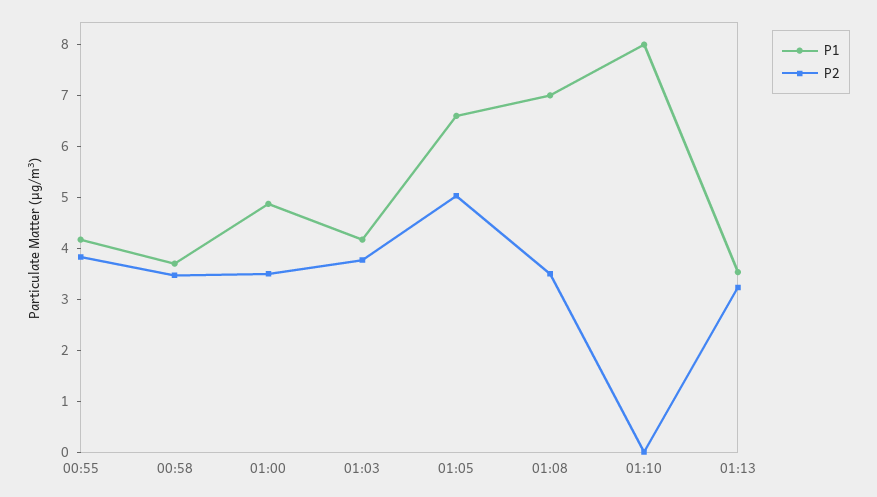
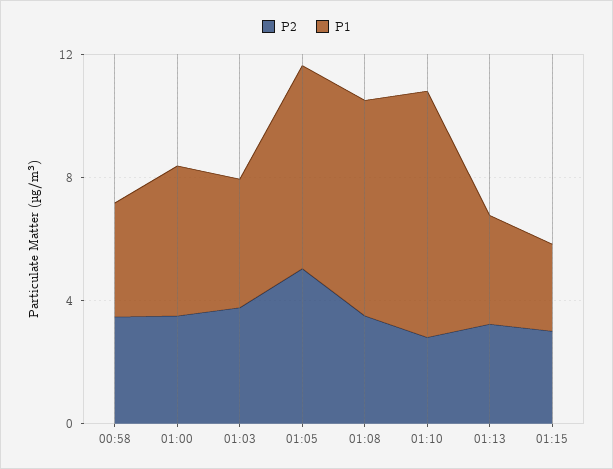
P1, 00:55: 4.2 -> none
P2, 00:55: 3.8 -> none
P2, 01:10: 0 -> 3
P2, 01:15: none -> 3
P1, 01:15: none -> 3

